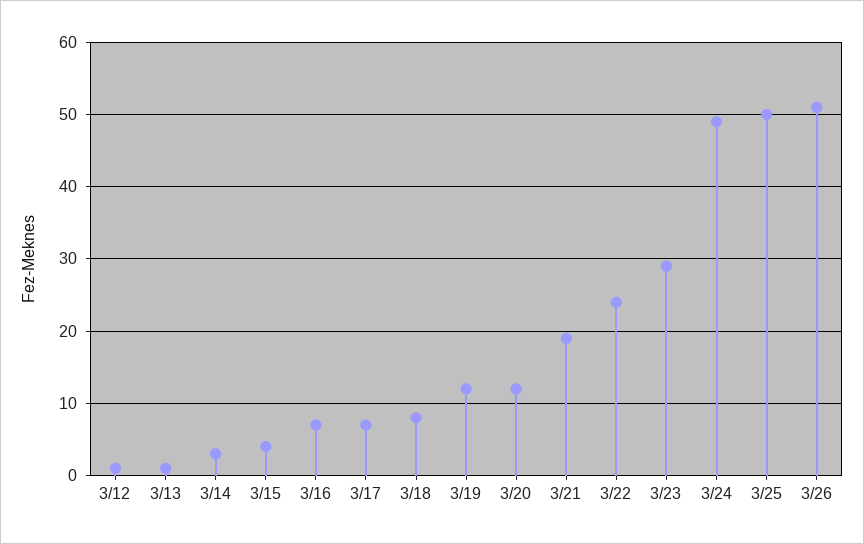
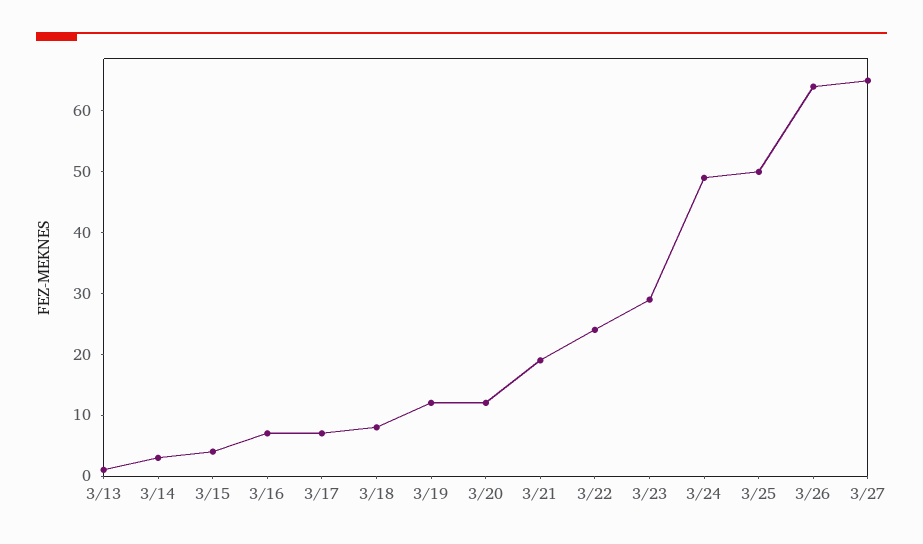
3/12: 1 -> none
3/26: 51 -> 65
3/27: none -> 65

